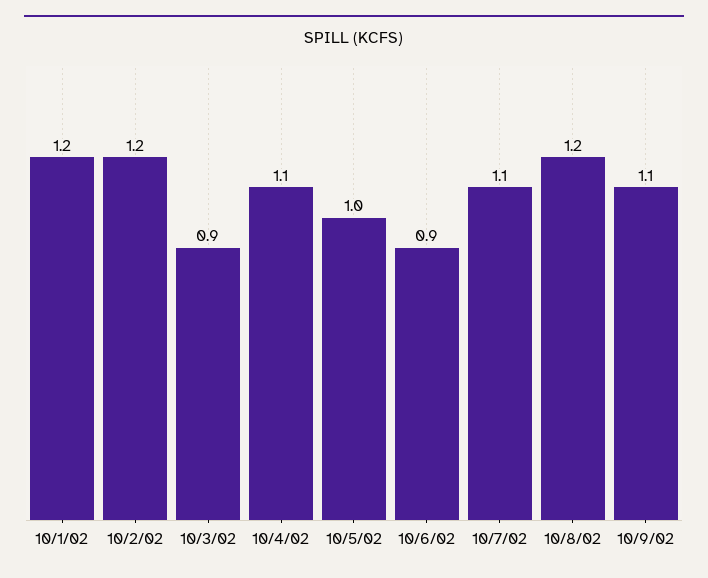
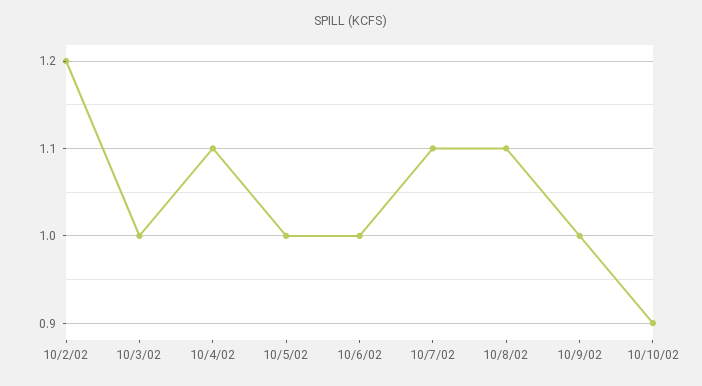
10/1/02: 1.2 -> none
10/3/02: 0.9 -> 1
10/6/02: 0.9 -> 1
10/8/02: 1.2 -> 1.1
10/9/02: 1.1 -> 1
10/10/02: none -> 0.9

